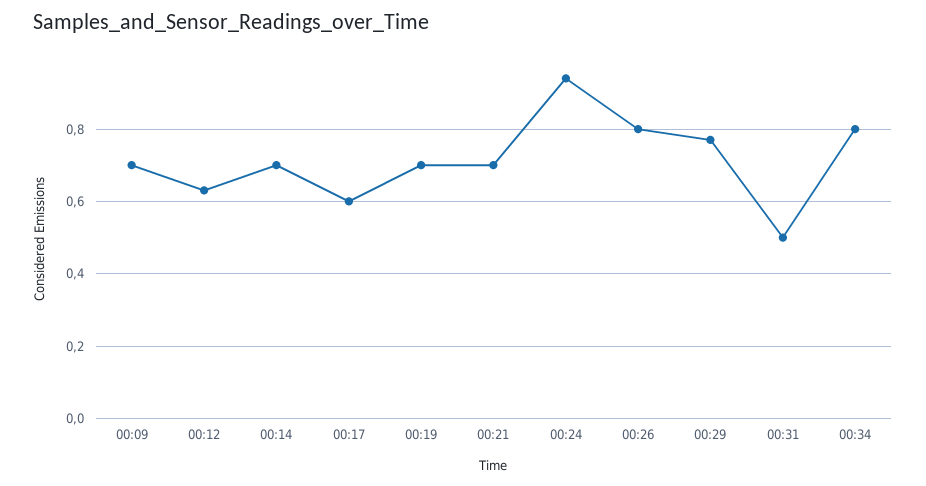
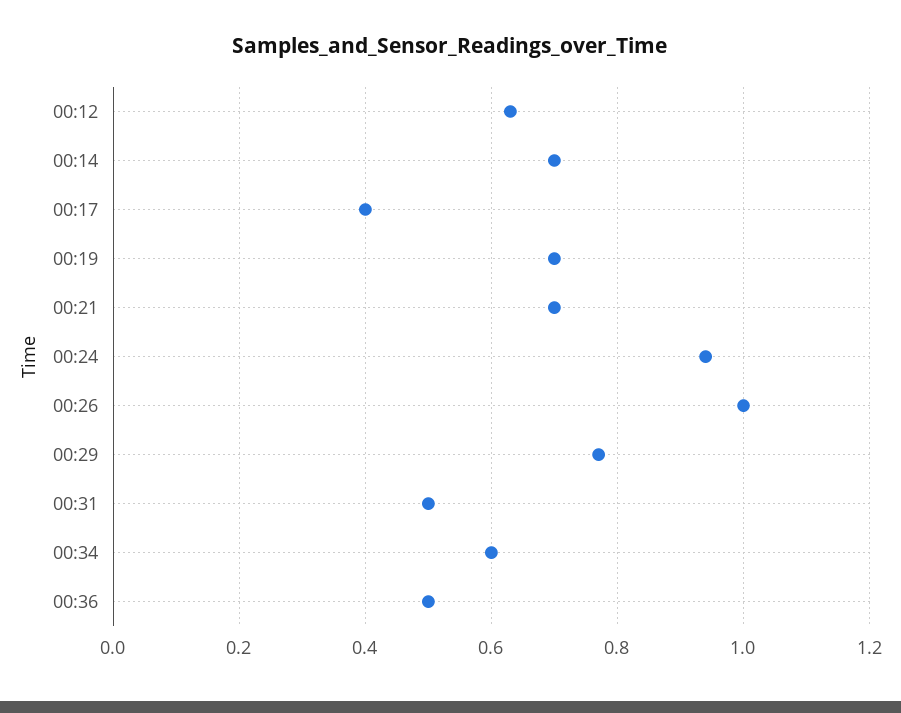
00:09: 0.7 -> none
00:17: 0.6 -> 0.4
00:26: 0.8 -> 1
00:34: 0.8 -> 0.6
00:36: none -> 0.5

